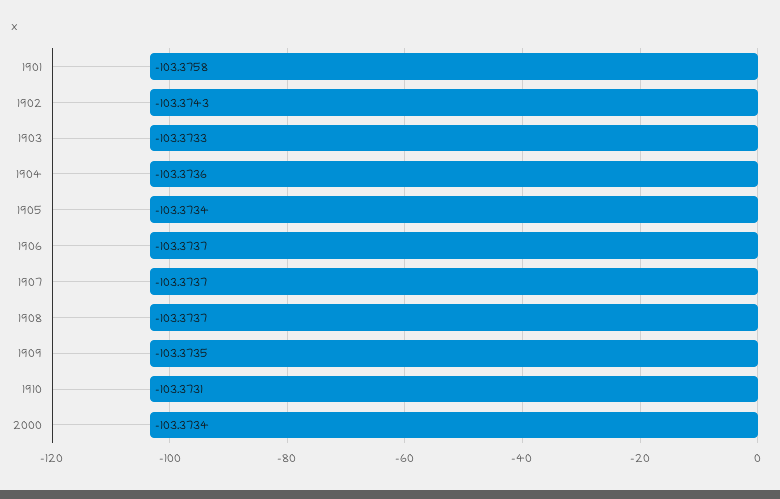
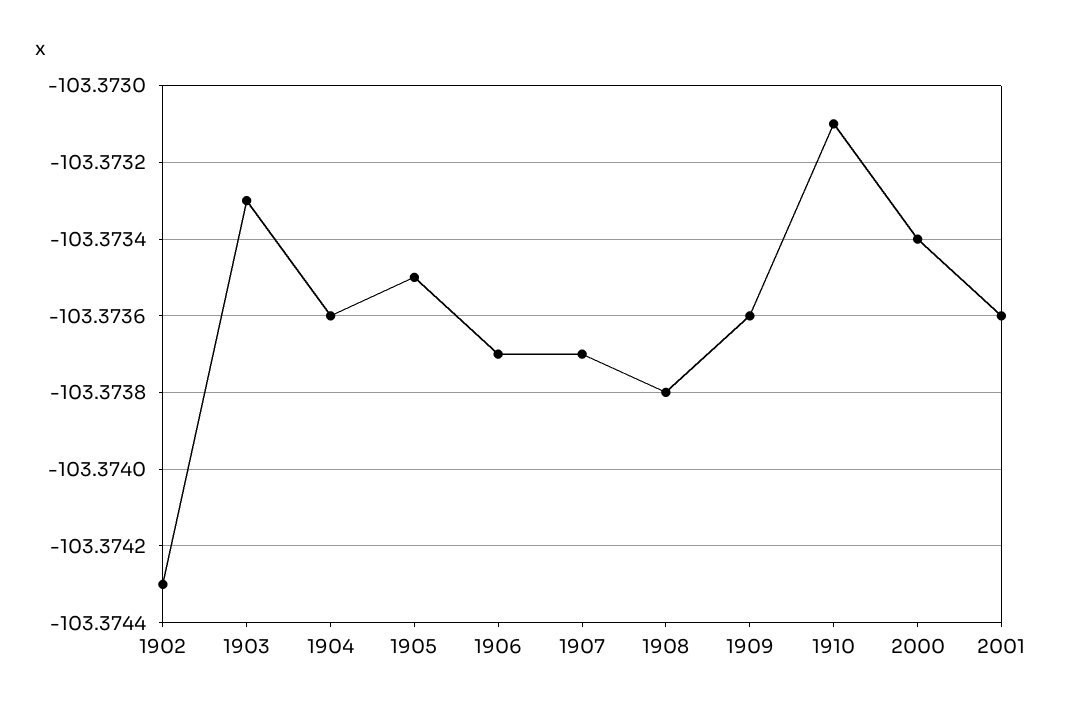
1901: -103.3758 -> none
1905: -103.3734 -> -103.3735
1908: -103.3737 -> -103.3738
1909: -103.3735 -> -103.3736
2001: none -> -103.3736

